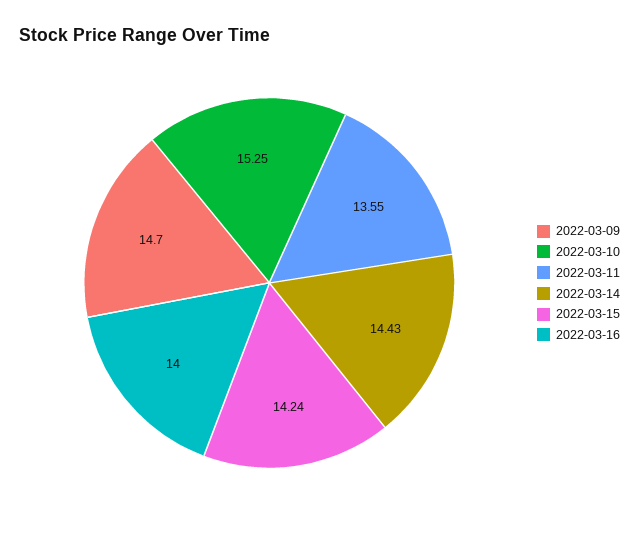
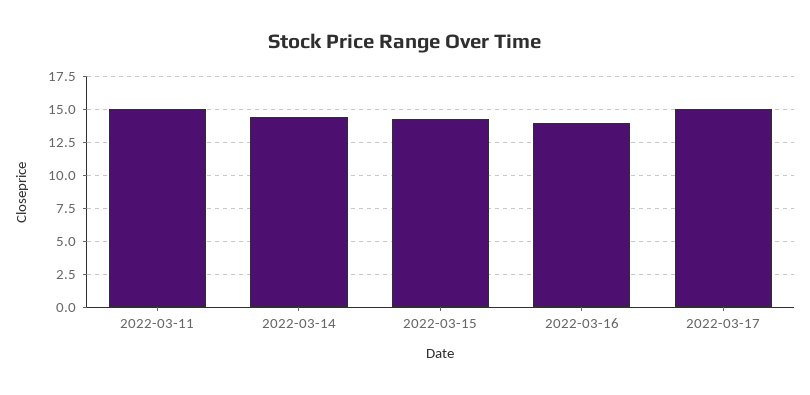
2022-03-09: 14.7 -> none
2022-03-10: 15.25 -> none
2022-03-11: 13.55 -> 15
2022-03-17: none -> 15

